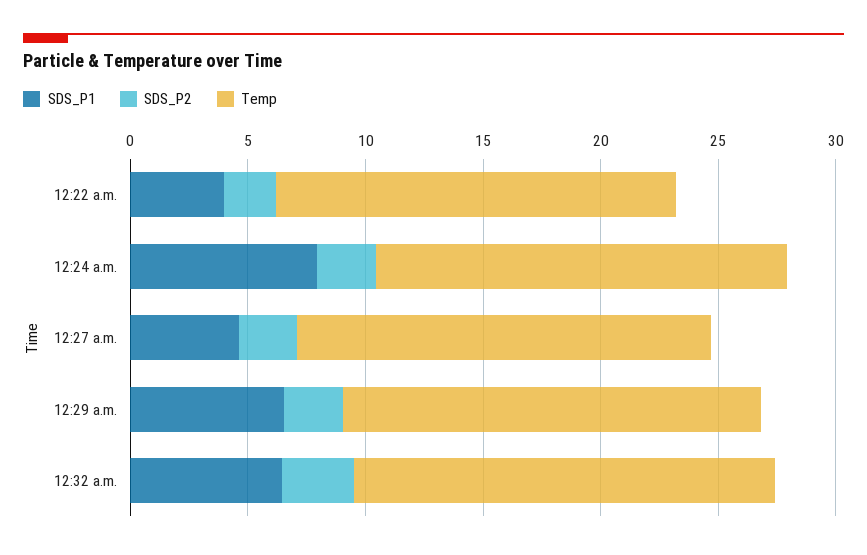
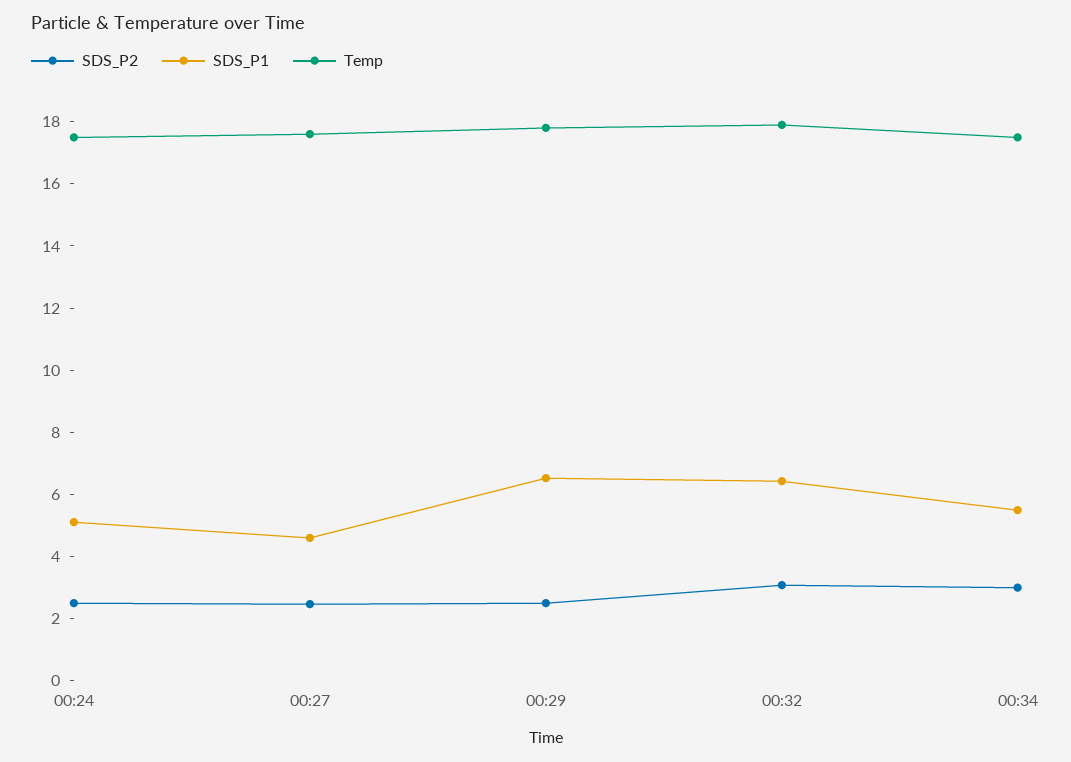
SDS_P1, 12:22 a.m.: 4 -> none
SDS_P2, 12:22 a.m.: 2 -> none
Temp, 12:22 a.m.: 17 -> none
SDS_P1, 12:24 a.m.: 8 -> 5
SDS_P2, 00:34: none -> 3
SDS_P1, 00:34: none -> 5.5
Temp, 00:34: none -> 17.5

